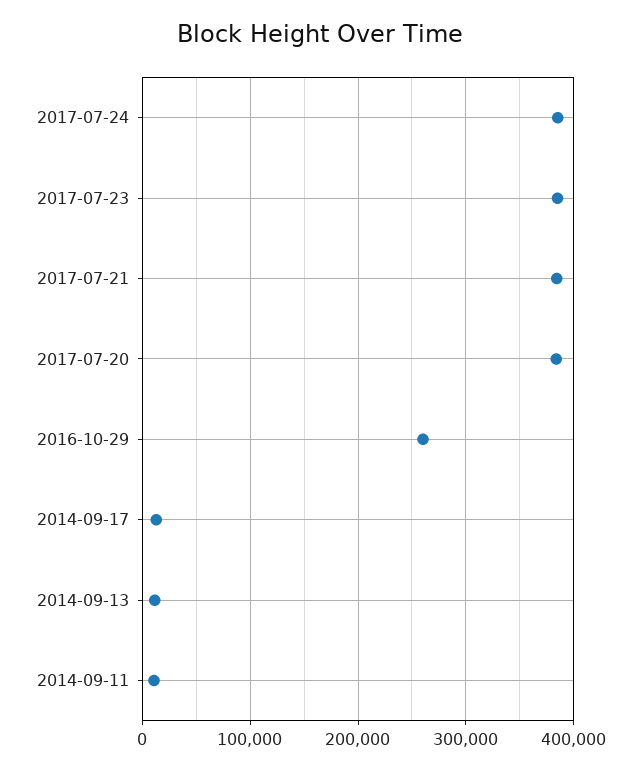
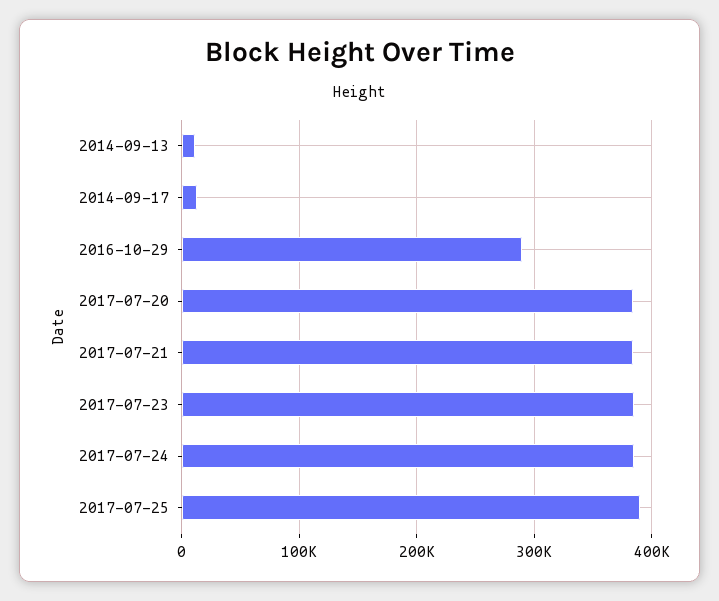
2016-10-29: 260000 -> 290000
2014-09-11: 10000 -> none
2017-07-25: none -> 390000

